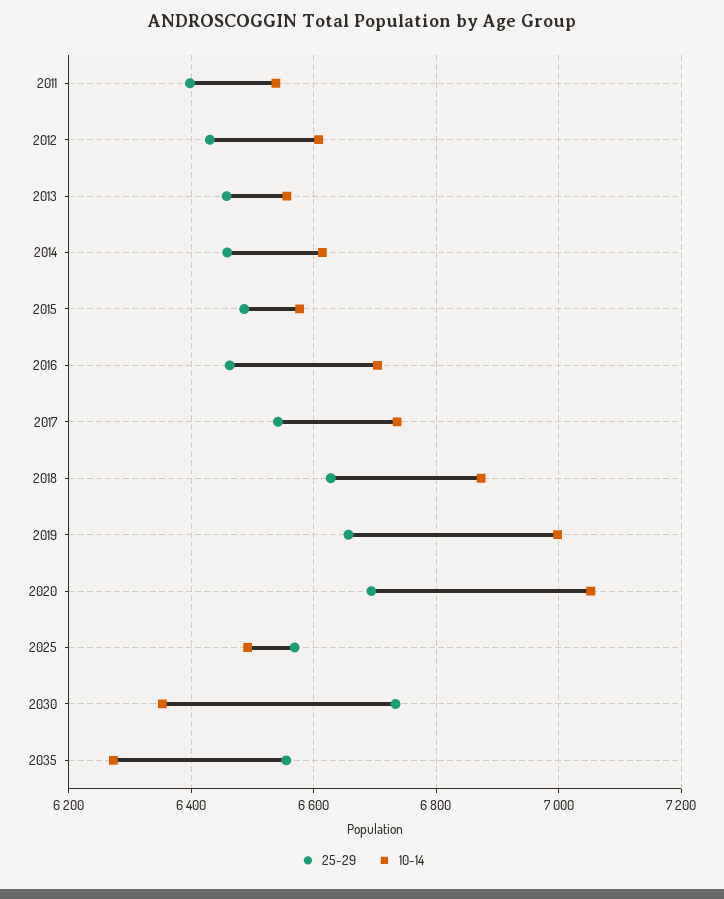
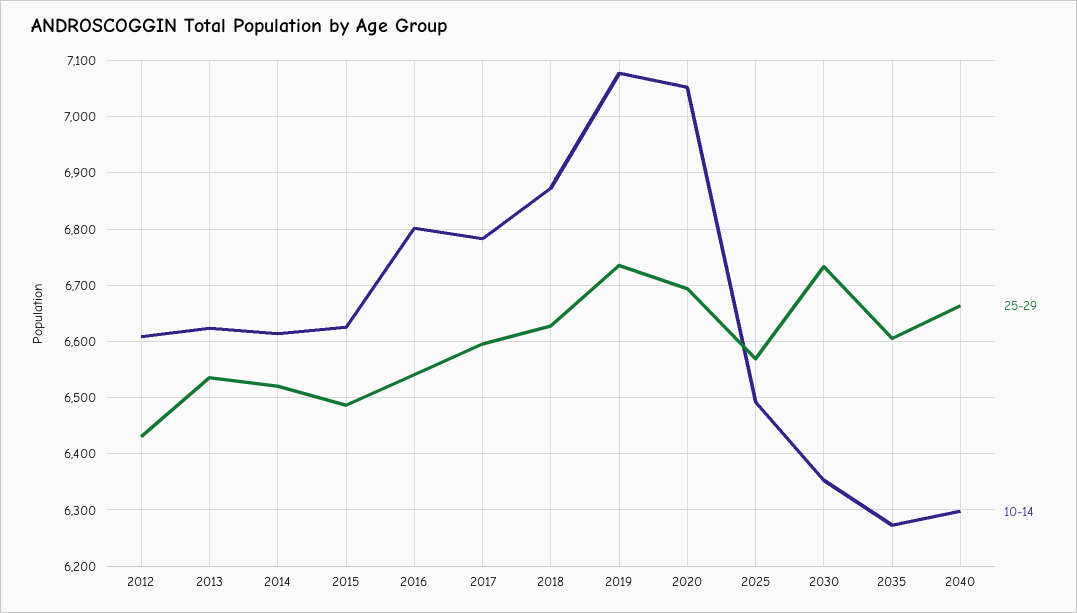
25-29, 2011: 6400 -> none
10-14, 2011: 6540 -> none
25-29, 2013: 6460 -> 6540
10-14, 2013: 6560 -> 6620
25-29, 2014: 6460 -> 6520
10-14, 2015: 6580 -> 6620
25-29, 2016: 6460 -> 6540
10-14, 2016: 6700 -> 6800
25-29, 2017: 6540 -> 6600
10-14, 2017: 6740 -> 6780
25-29, 2019: 6660 -> 6740
10-14, 2019: 7000 -> 7080
25-29, 2035: 6560 -> 6600
25-29, 2040: none -> 6660
10-14, 2040: none -> 6300

